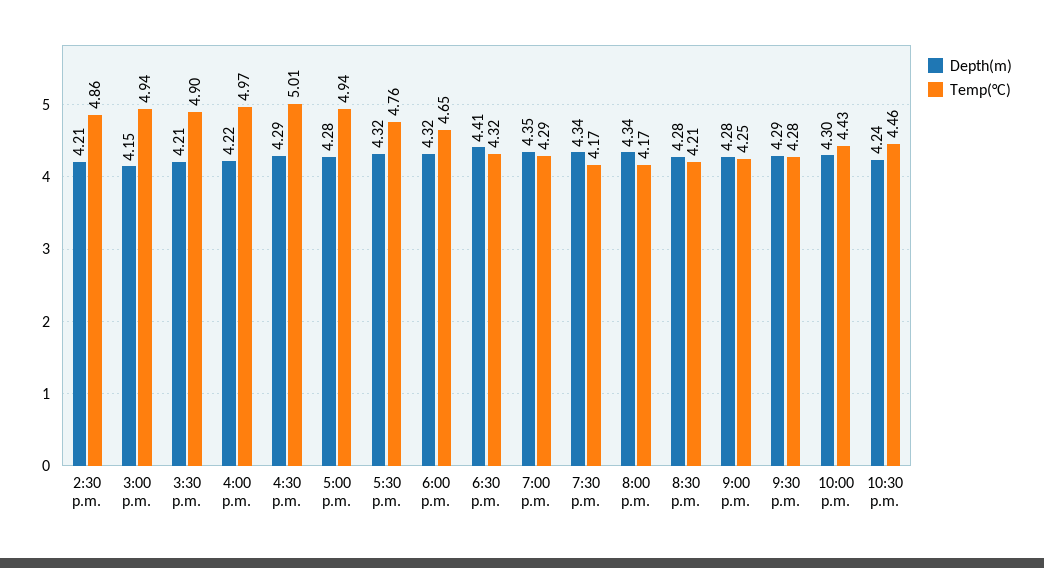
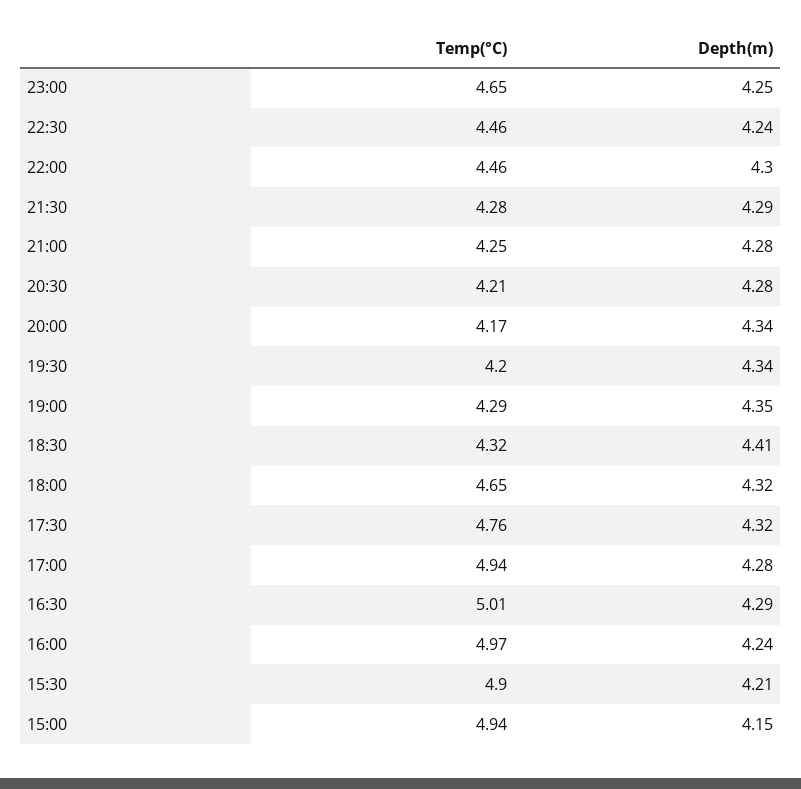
Depth(m), 2:30 p.m.: 4.21 -> none
Temp(°C), 2:30 p.m.: 4.86 -> none
Depth(m), 4:00 p.m.: 4.22 -> 4.24
Temp(°C), 7:30 p.m.: 4.17 -> 4.2
Temp(°C), 10:00 p.m.: 4.43 -> 4.46
Temp(°C), 23:00: none -> 4.65
Depth(m), 23:00: none -> 4.25

